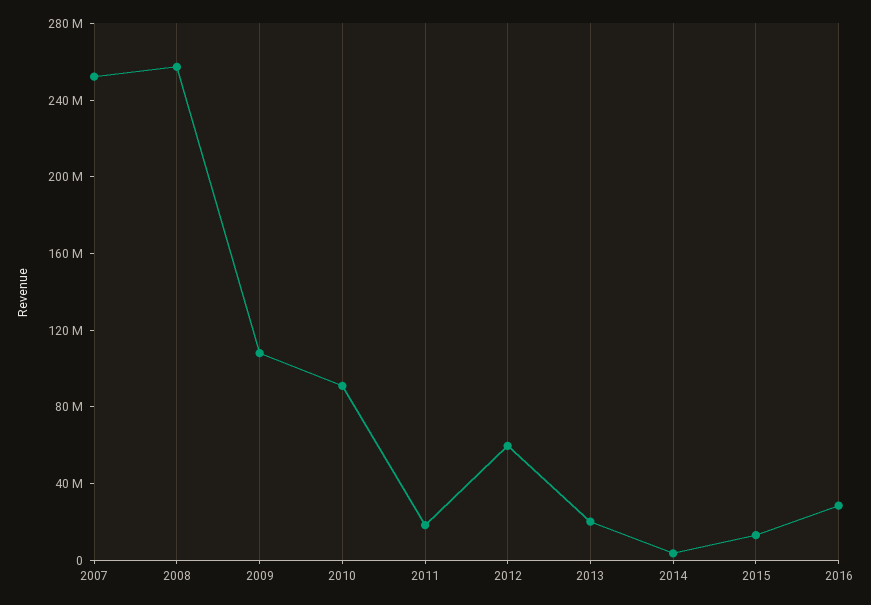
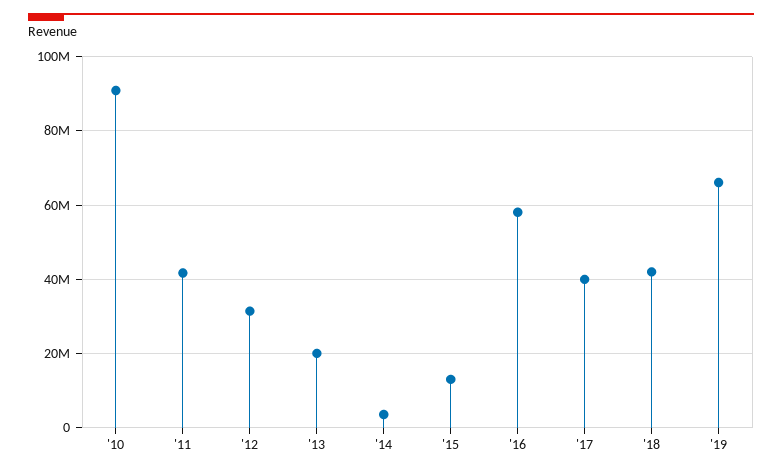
2007: 250000000 -> none
2008: 260000000 -> none
2009: 110000000 -> none
2011: 20000000 -> 42000000
2012: 60000000 -> 32000000
2016: 30000000 -> 58000000
'17: none -> 40000000
'18: none -> 42000000
'19: none -> 66000000

